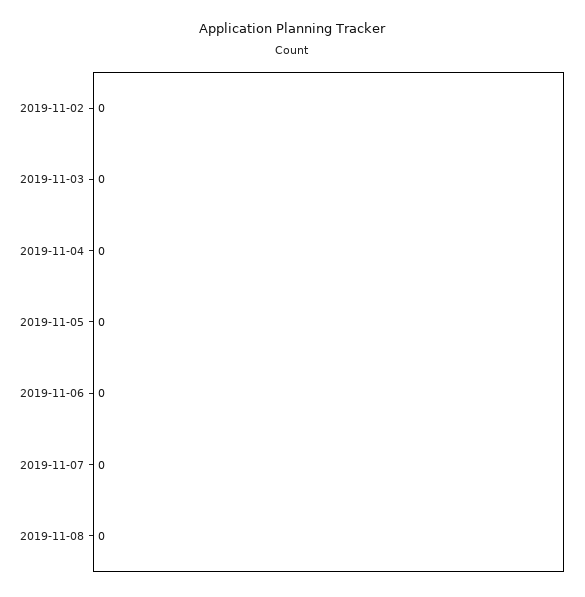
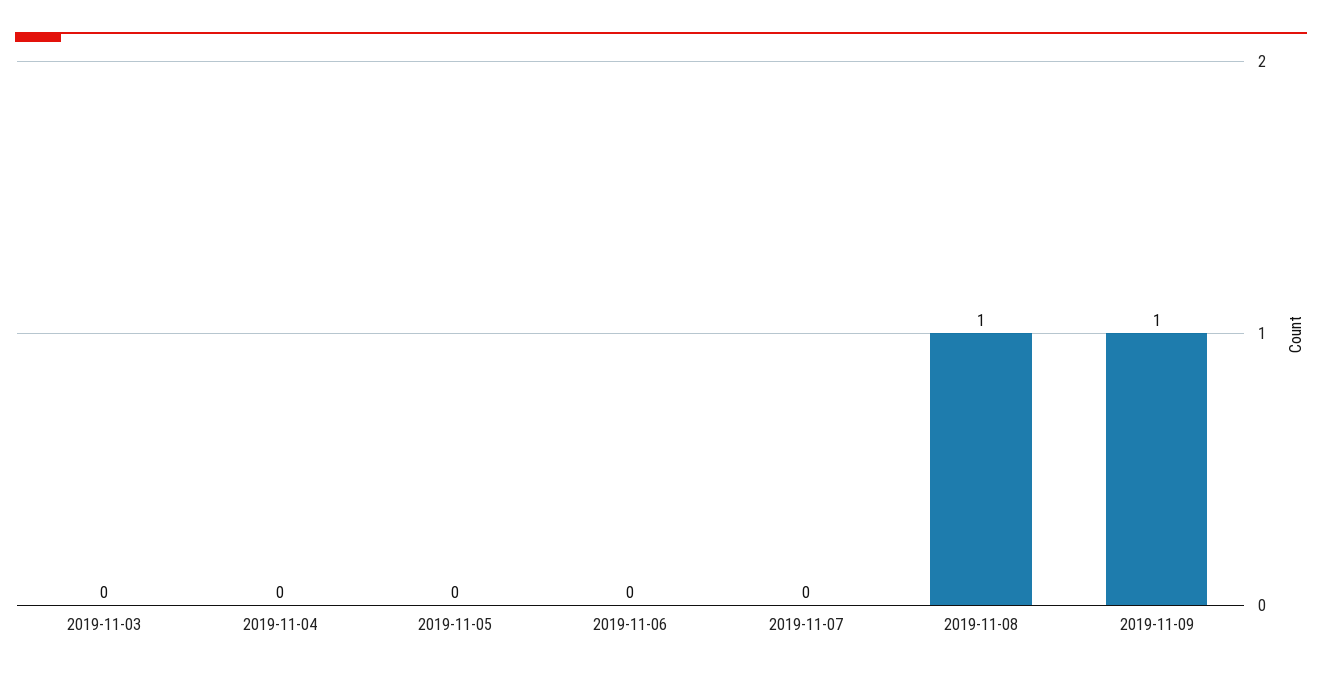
2019-11-02: 0 -> none
2019-11-08: 0 -> 1
2019-11-09: none -> 1

